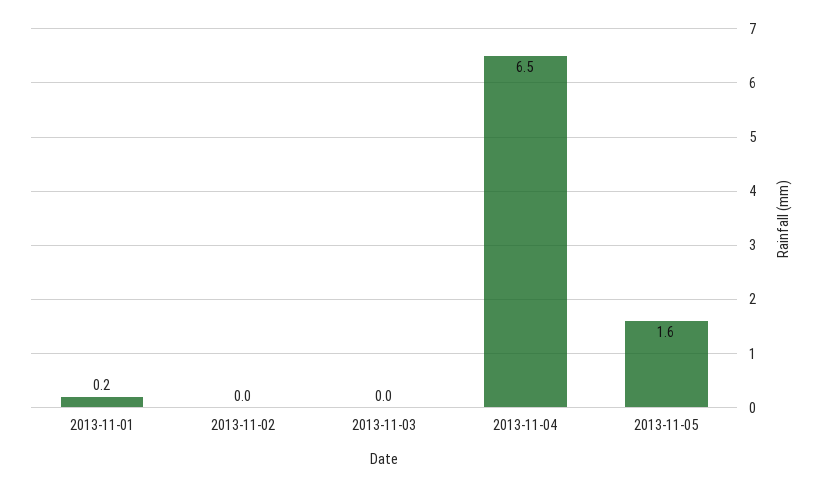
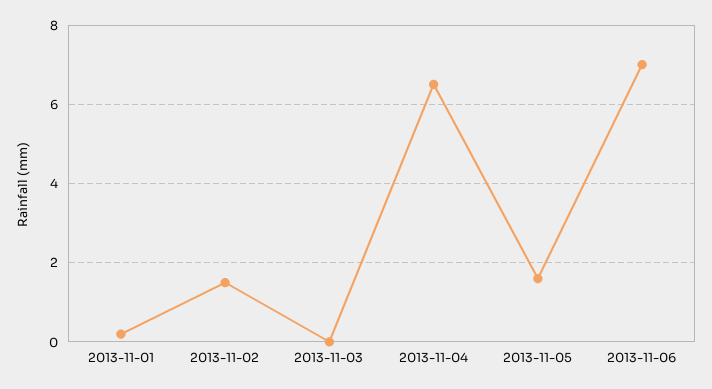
2013-11-02: 0 -> 1.5
2013-11-06: none -> 7

